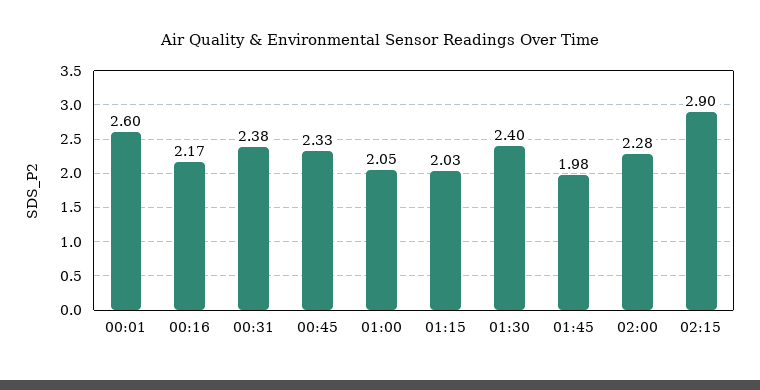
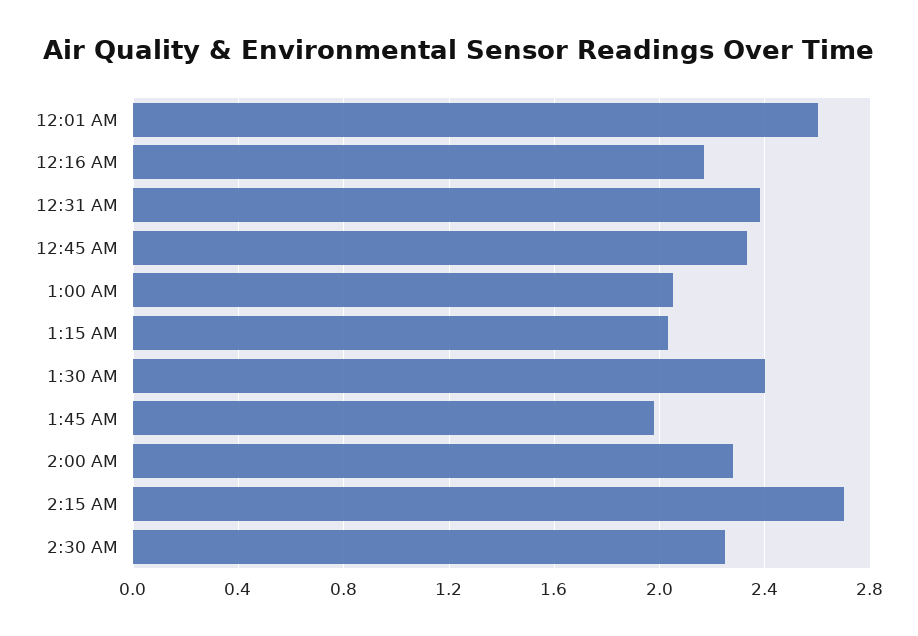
02:15: 2.9 -> 2.7
2:30 AM: none -> 2.25

